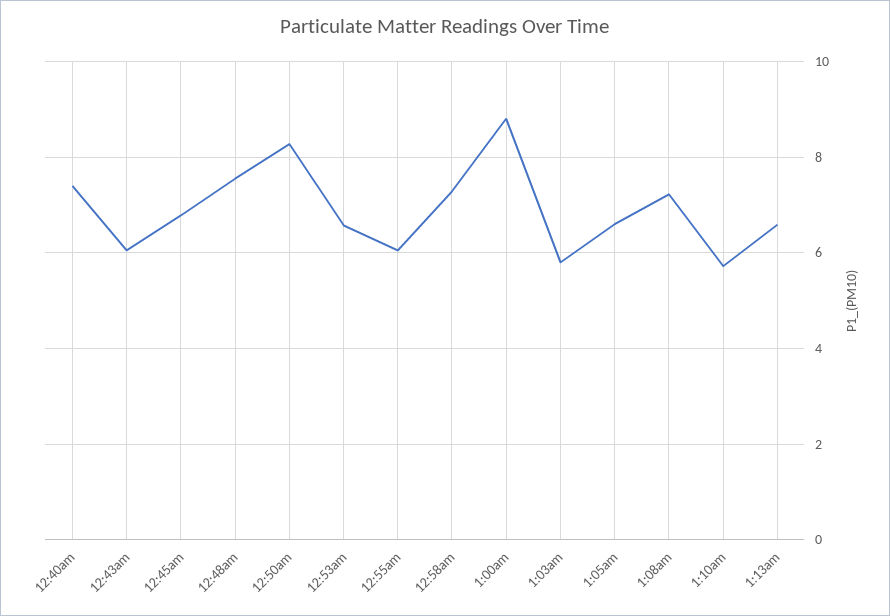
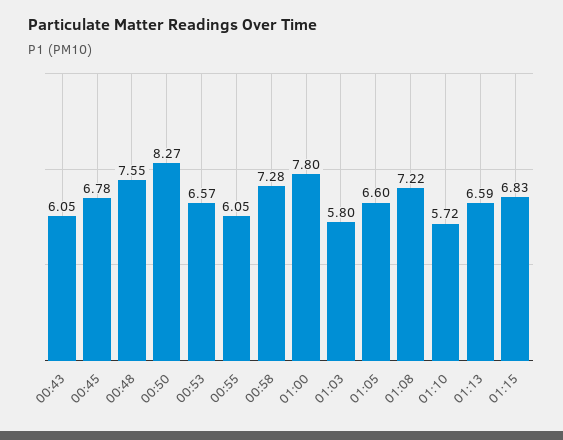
12:40am: 7.4 -> none
1:00am: 8.8 -> 7.8
01:15: none -> 6.83

